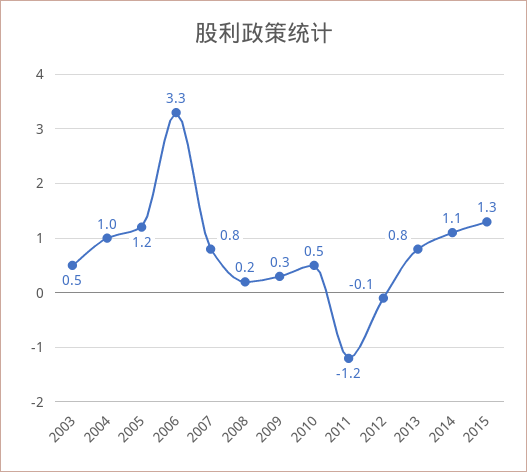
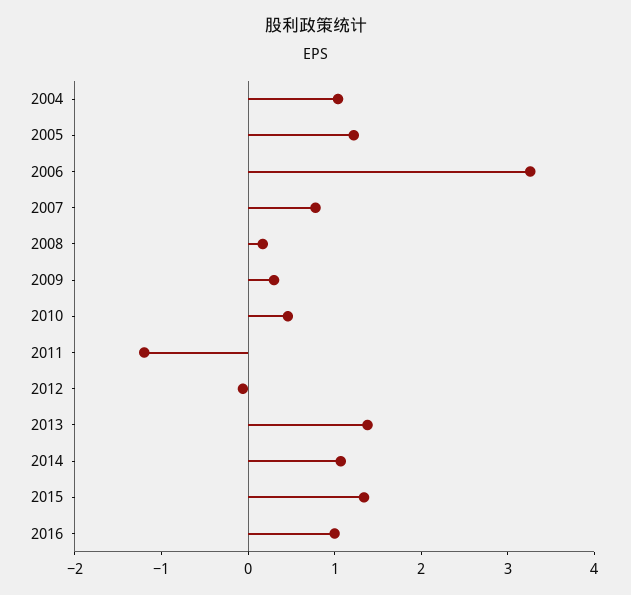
2003: 0.5 -> none
2013: 0.8 -> 1.4
2016: none -> 1

